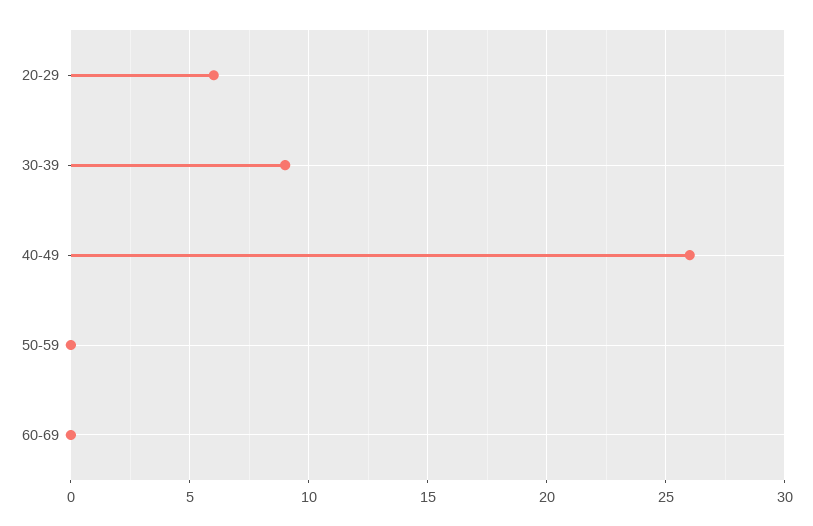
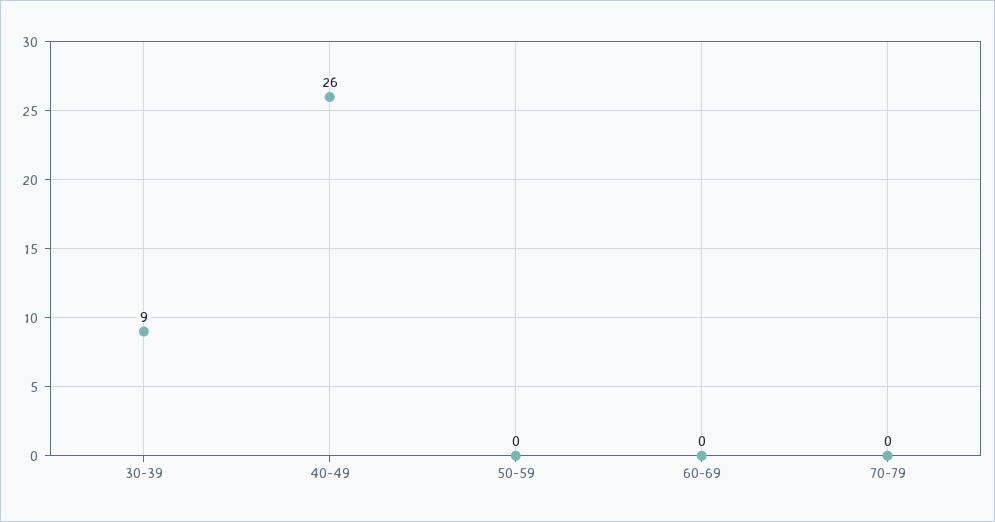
20-29: 6 -> none
70-79: none -> 0

